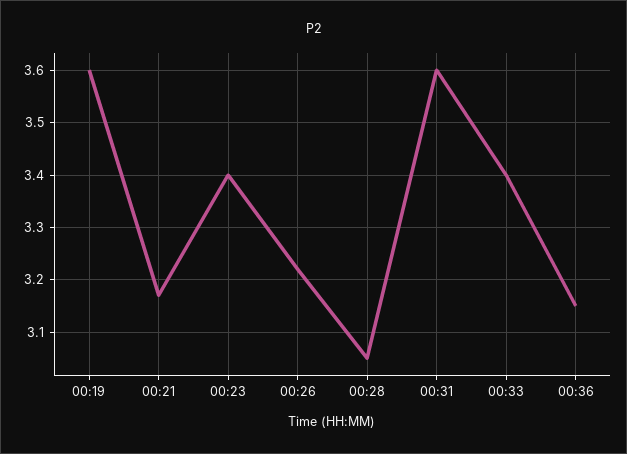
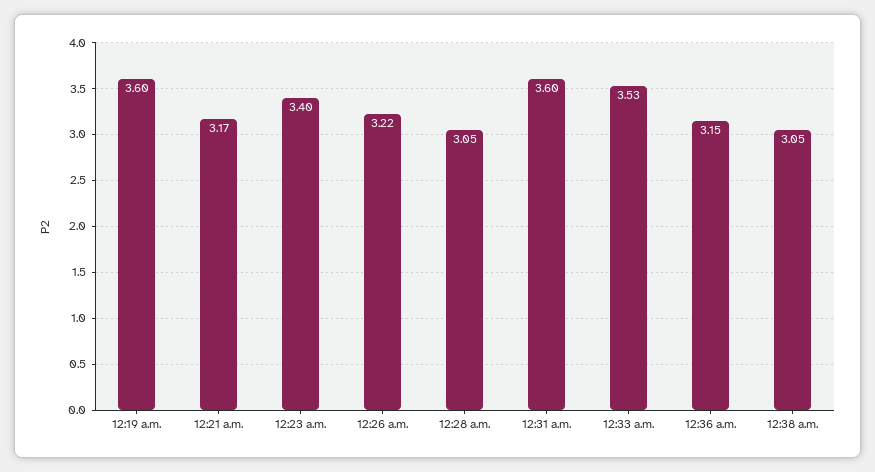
00:33: 3.4 -> 3.53
12:38 a.m.: none -> 3.05

